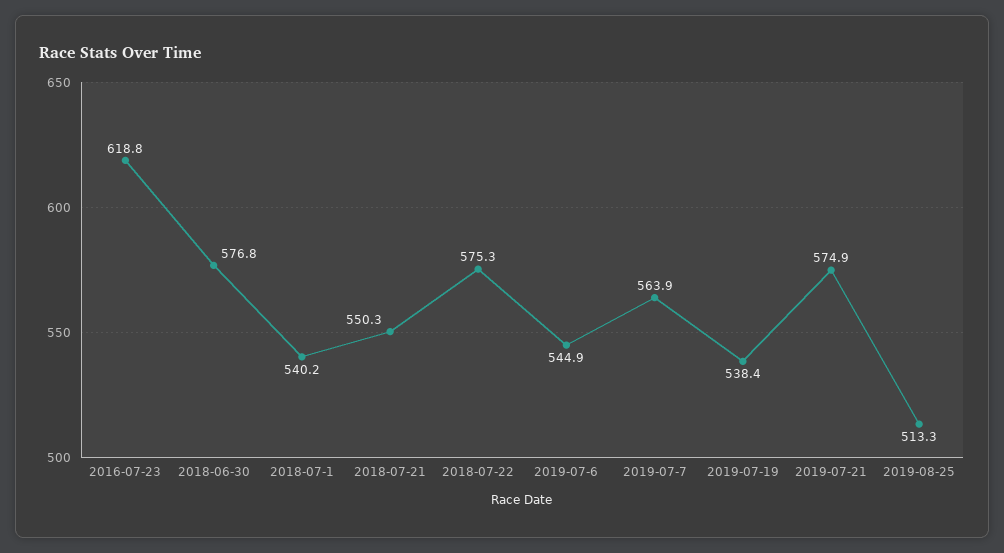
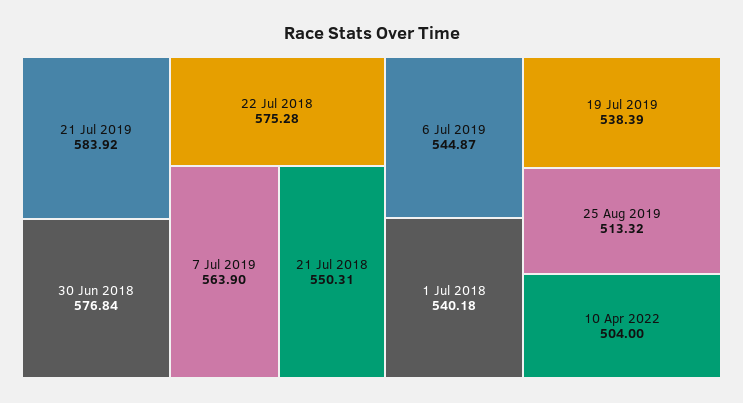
2016-07-23: 618.8 -> none
2019-07-21: 574.9 -> 583.92
10 Apr 2022: none -> 504

